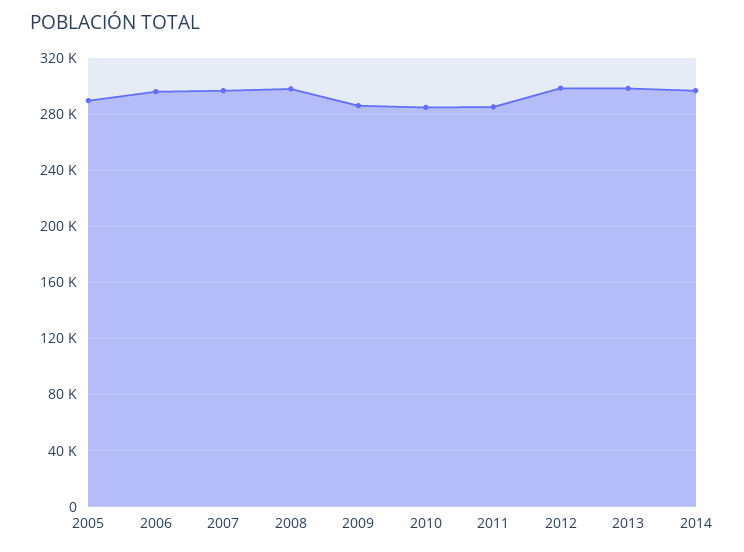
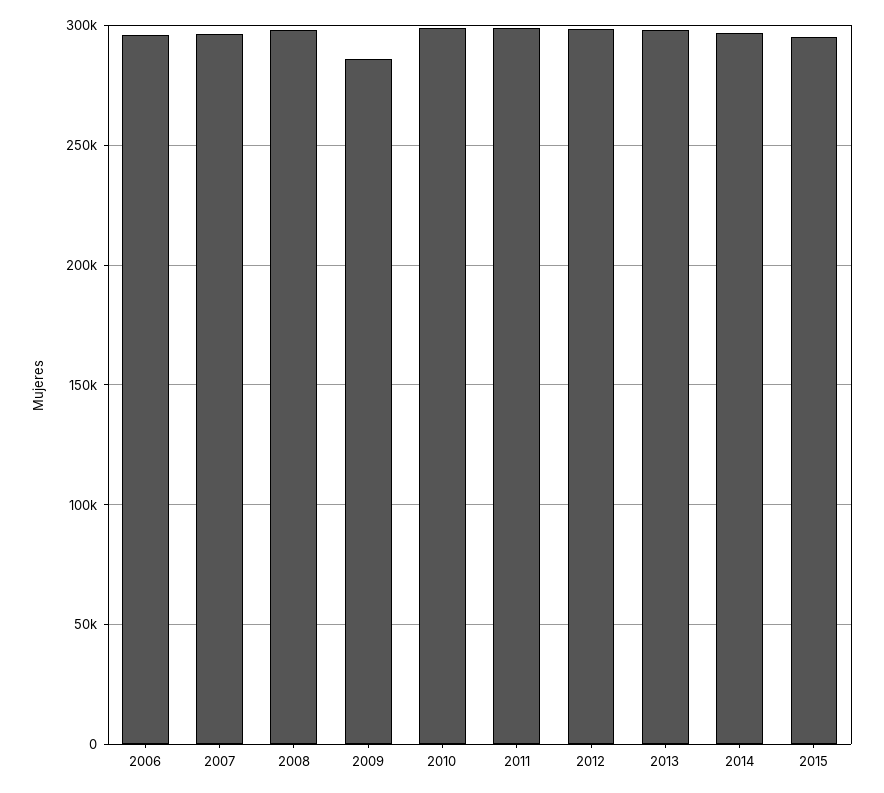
2005: 290000 -> none
2010: 285000 -> 300000
2011: 285000 -> 300000
2015: none -> 295000

